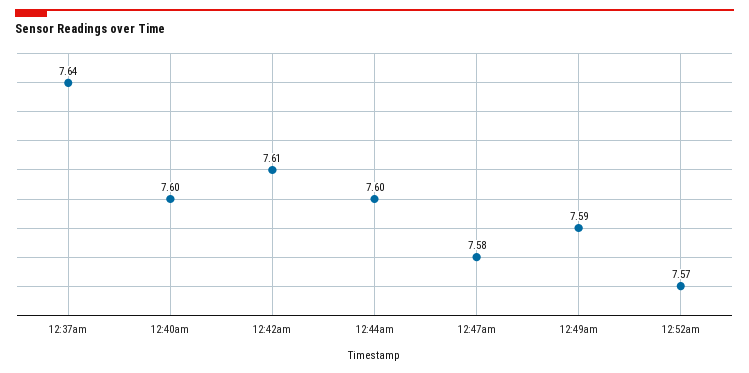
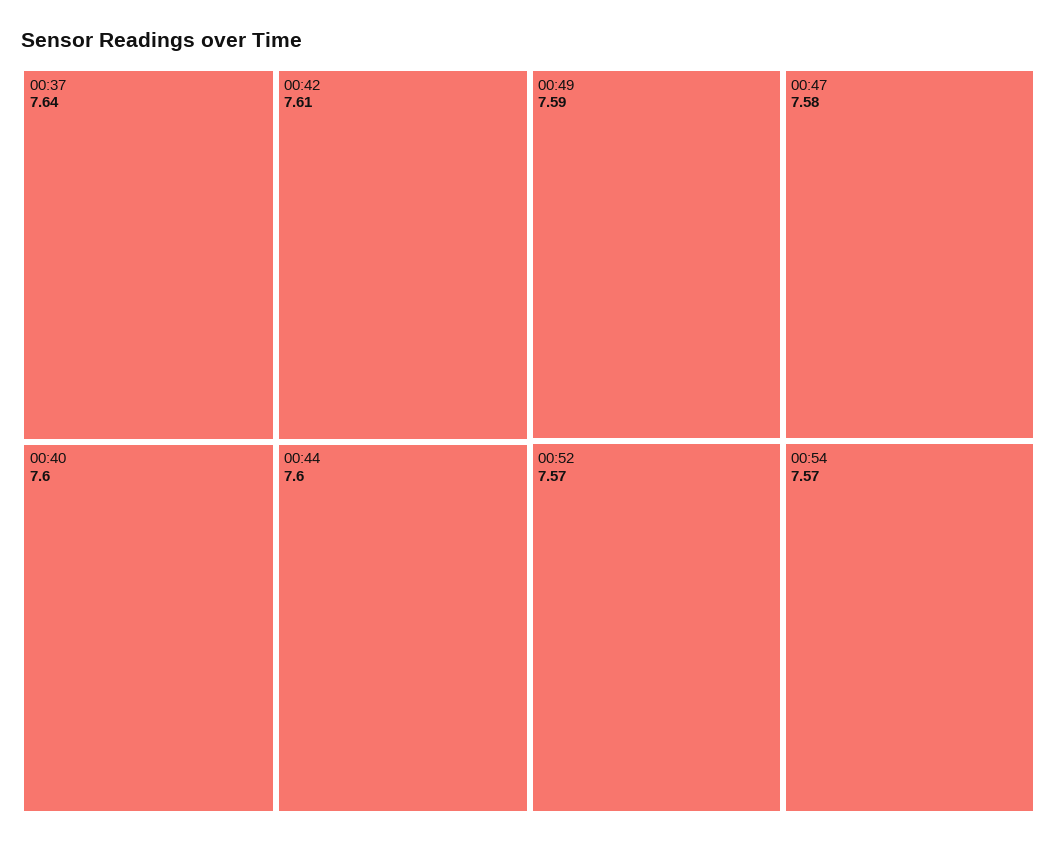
00:54: none -> 7.57

